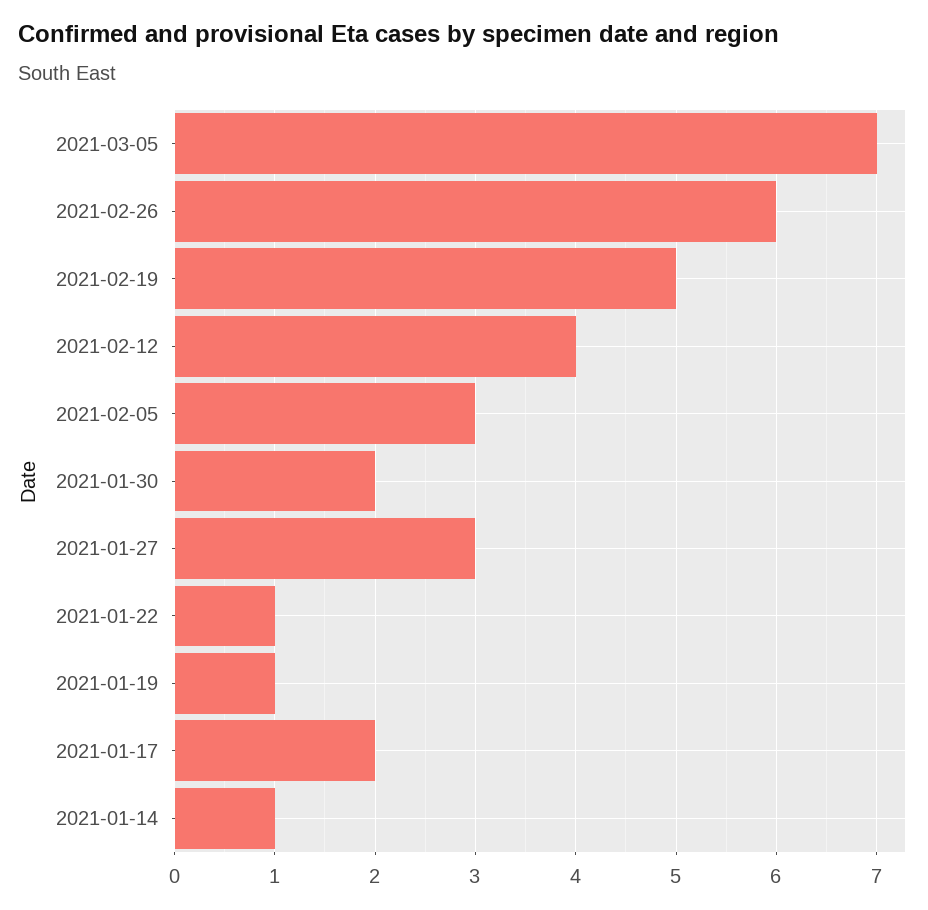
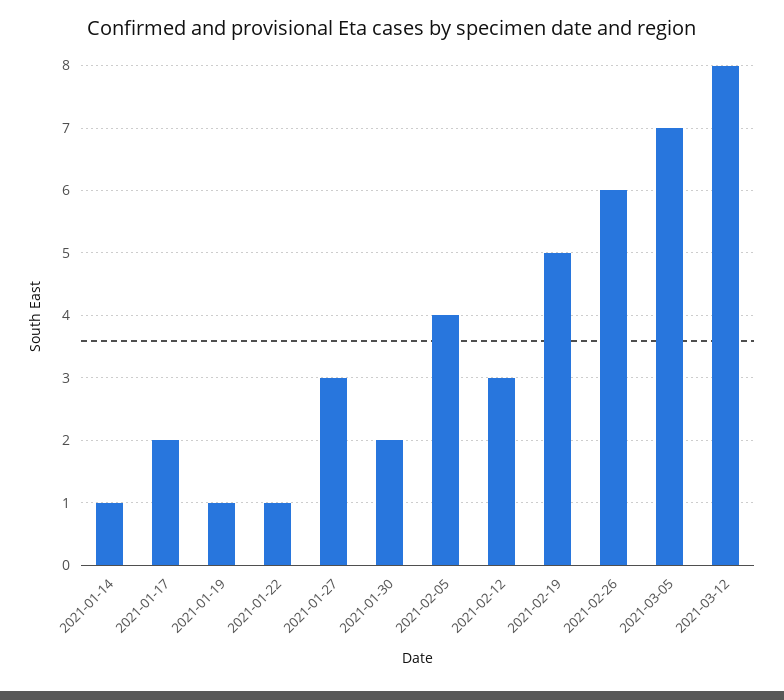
2021-02-12: 4 -> 3
2021-02-05: 3 -> 4
2021-03-12: none -> 8

